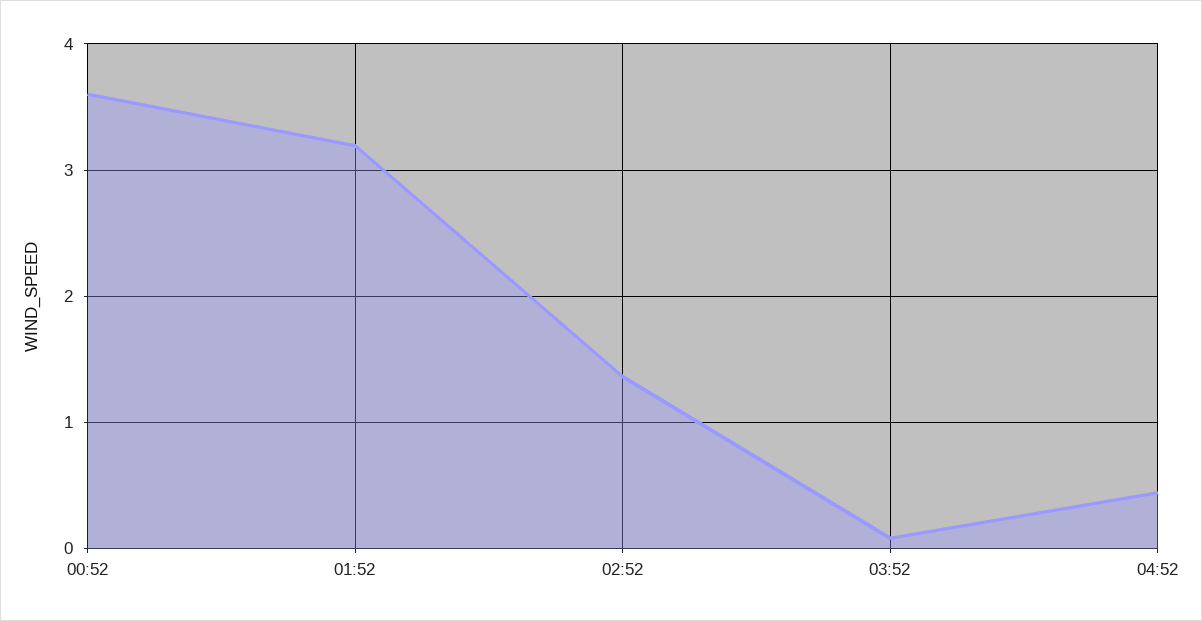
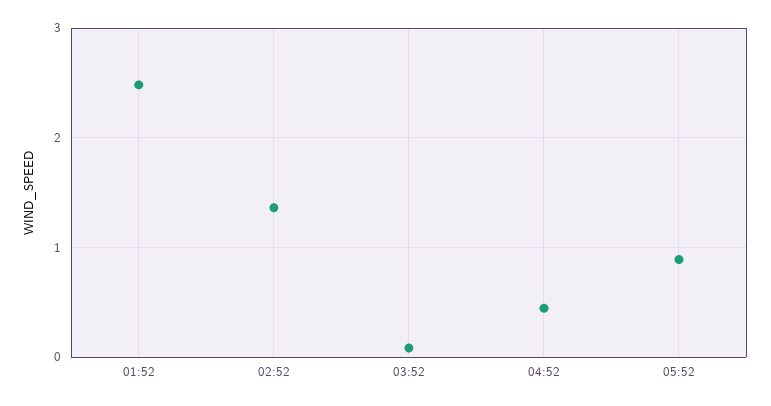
00:52: 3.6 -> none
01:52: 3.2 -> 2.5
05:52: none -> 0.9

